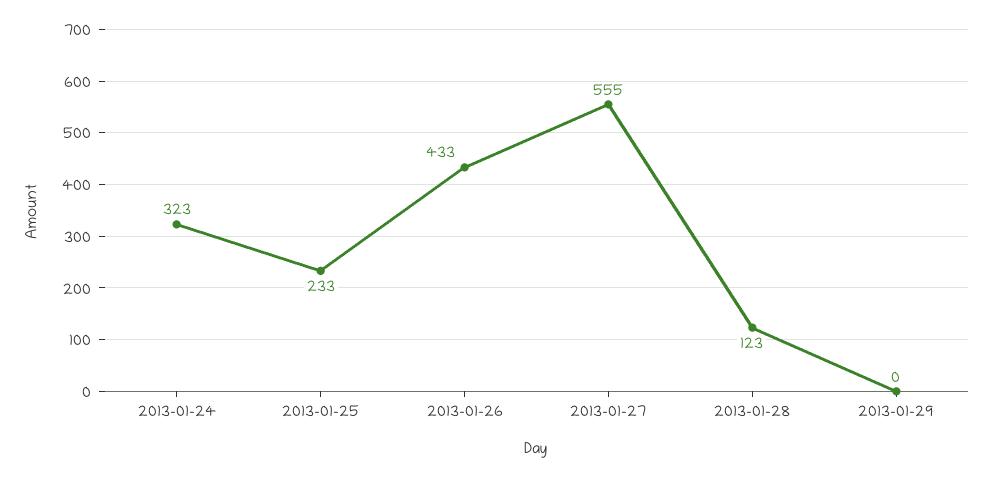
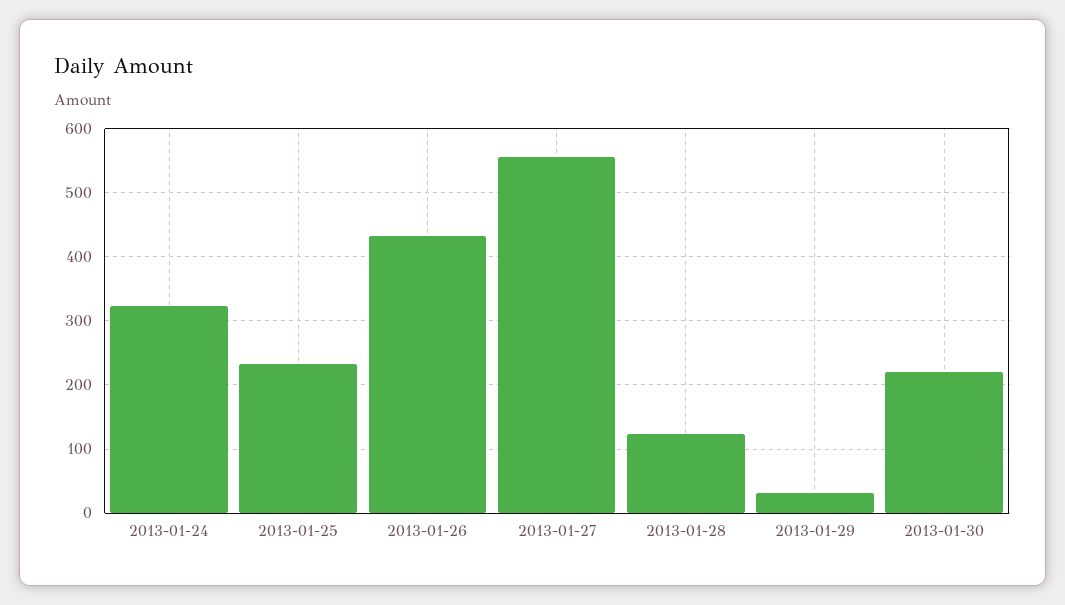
2013-01-29: 0 -> 30
2013-01-30: none -> 220

